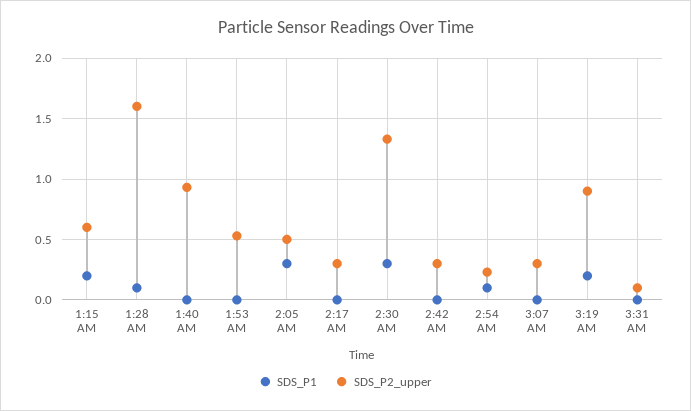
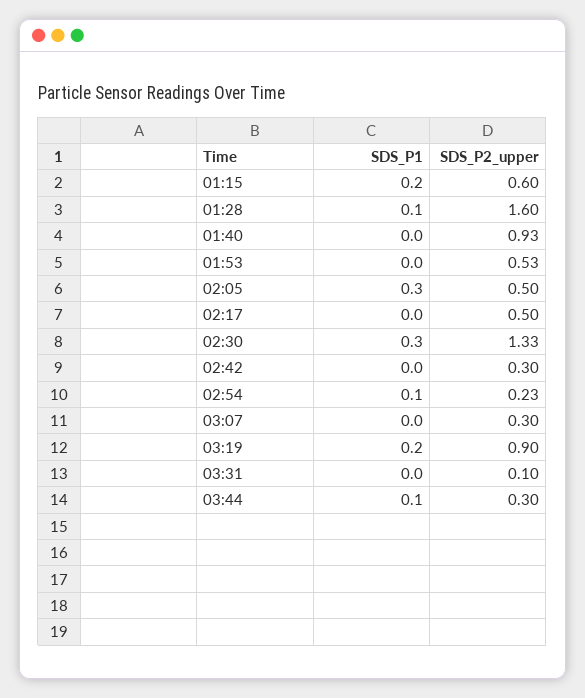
SDS_P2_upper, 2:17 AM: 0.3 -> 0.5
SDS_P1, 03:44: none -> 0.1
SDS_P2_upper, 03:44: none -> 0.3

